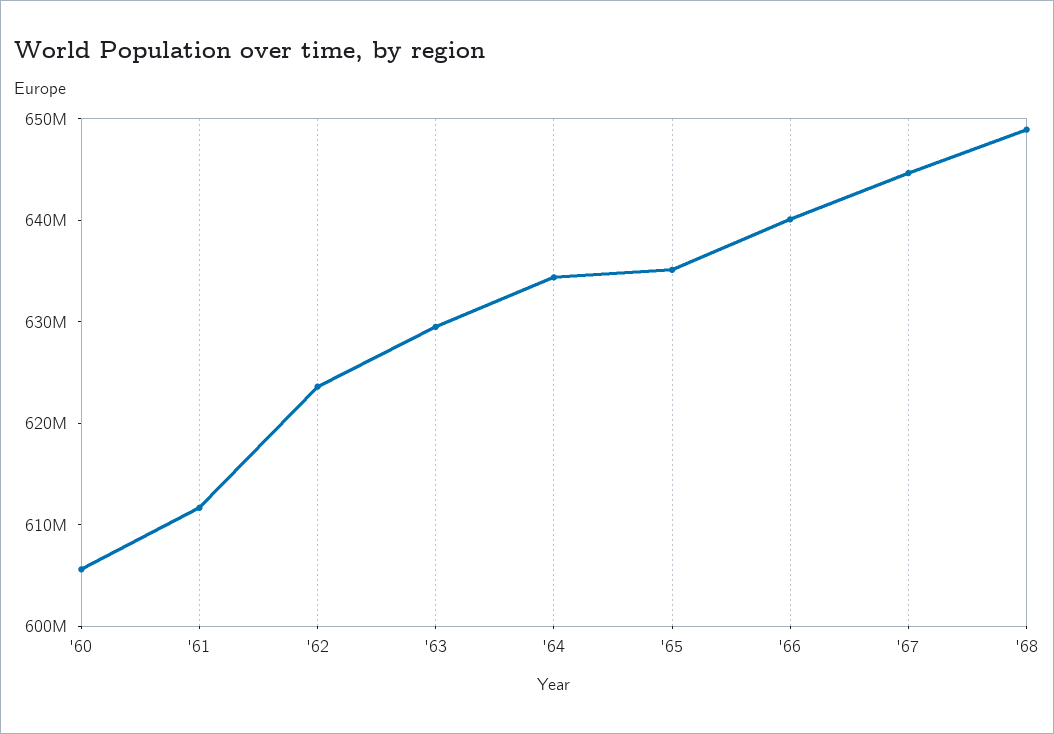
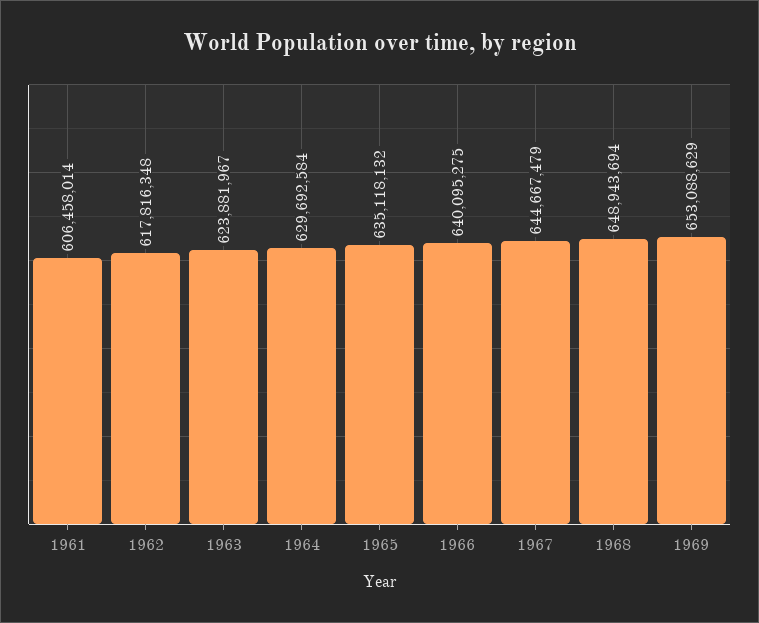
'60: 606000000 -> none
'61: 612000000 -> 606458014
'62: 624000000 -> 617816348
'63: 630000000 -> 623881967
'64: 634000000 -> 629692584
1969: none -> 653088629

